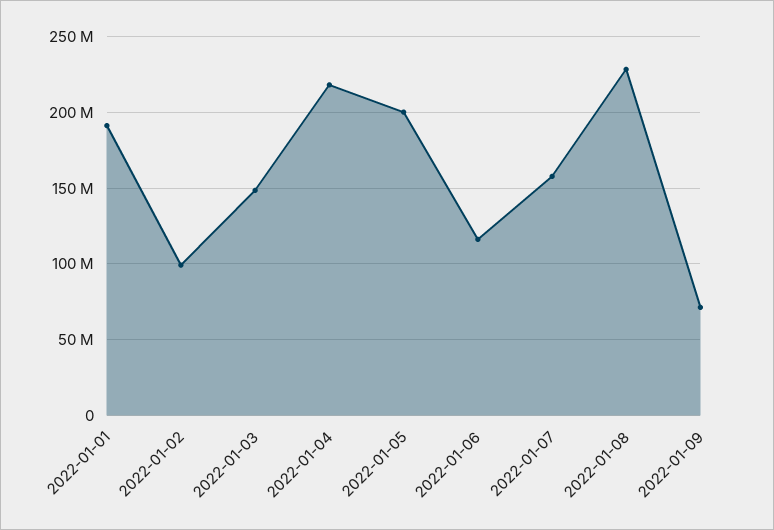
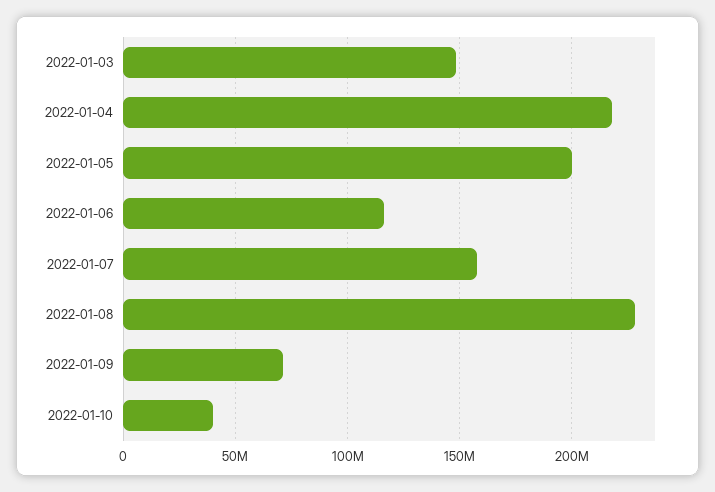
2022-01-01: 190000000 -> none
2022-01-02: 100000000 -> none
2022-01-10: none -> 40000000

